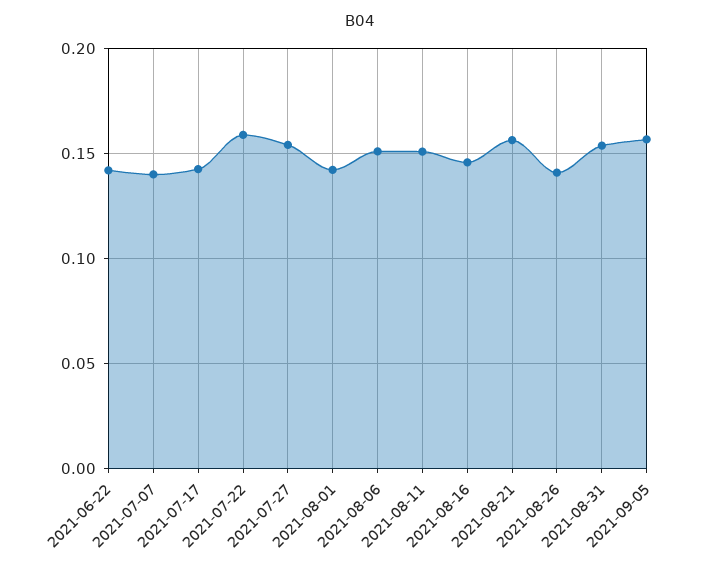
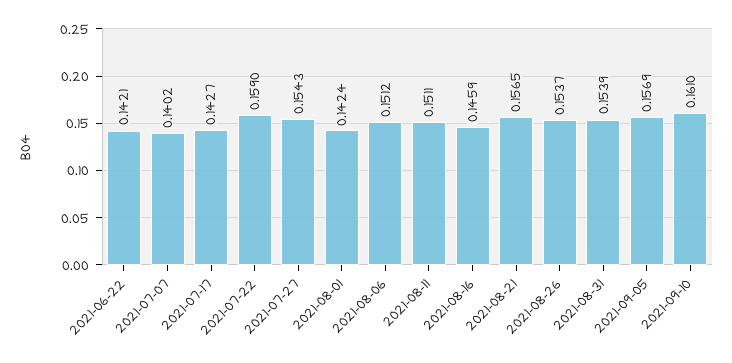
2021-08-26: 0.14 -> 0.1537
2021-09-10: none -> 0.161

